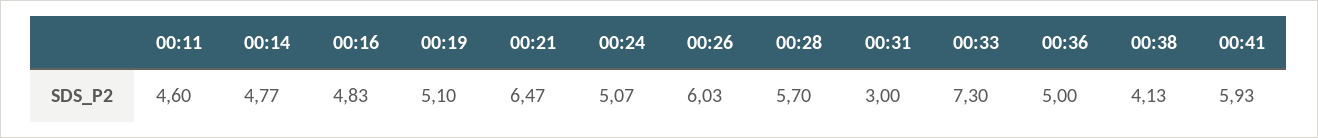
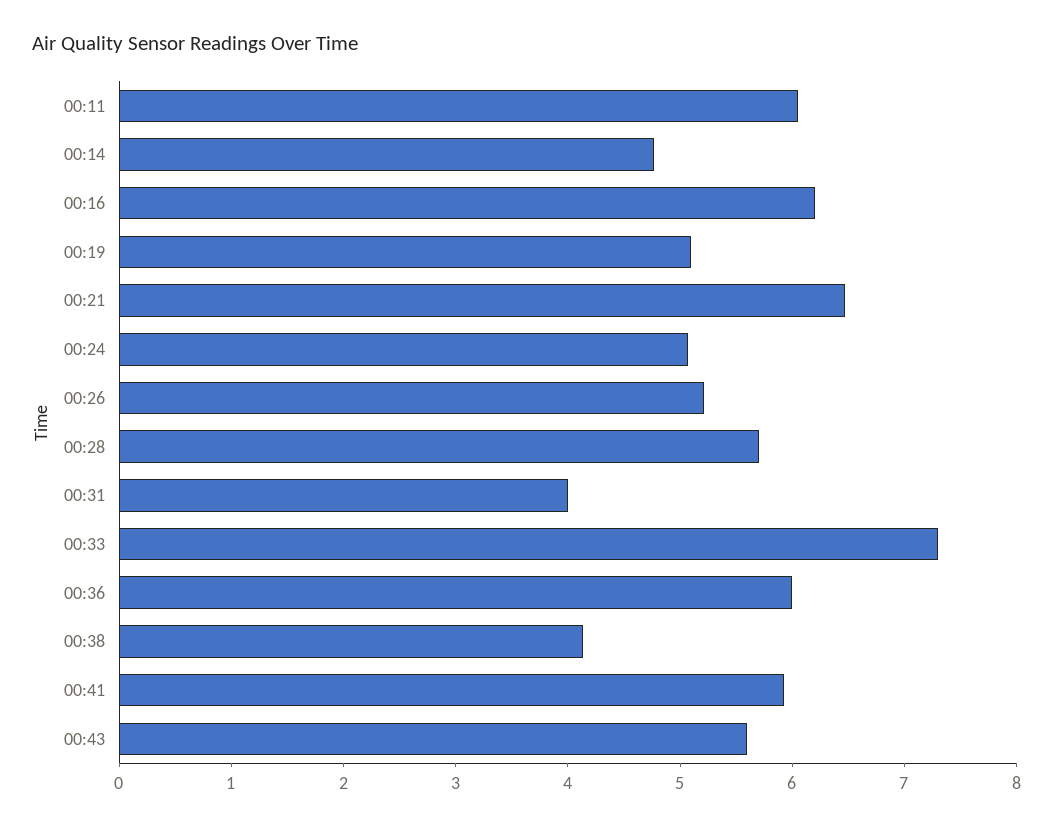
00:11: 4.6 -> 6
00:16: 4.83 -> 6.2
00:26: 6.03 -> 5.2
00:31: 3 -> 4
00:36: 5 -> 6
00:43: none -> 5.6

